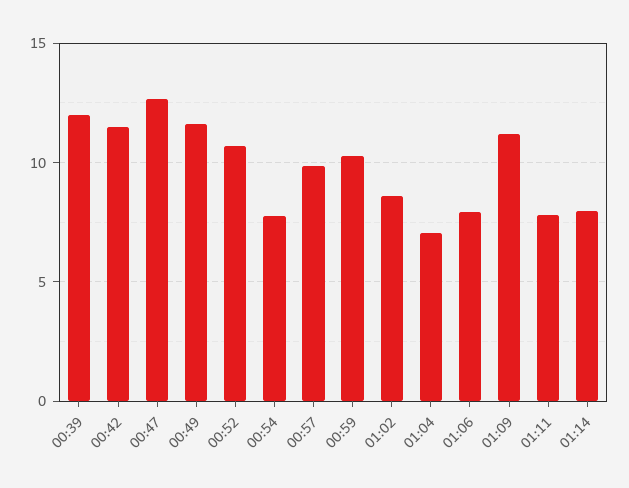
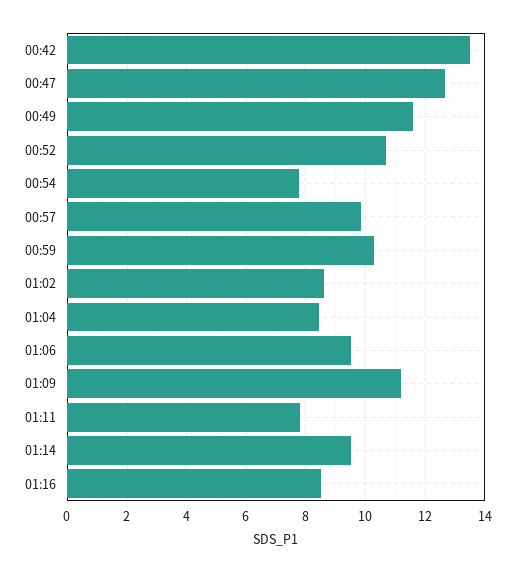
00:39: 12 -> none
00:42: 11.5 -> 13.5
01:04: 7 -> 8.5
01:06: 8 -> 9.5
01:14: 8 -> 9.5
01:16: none -> 8.5

